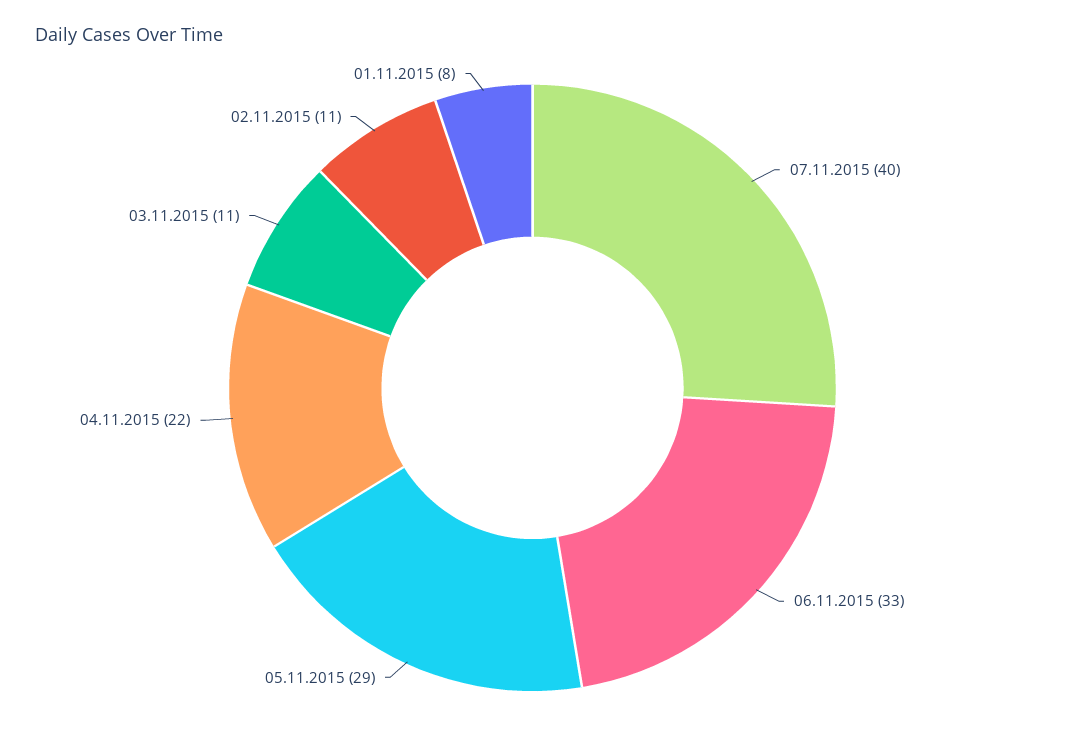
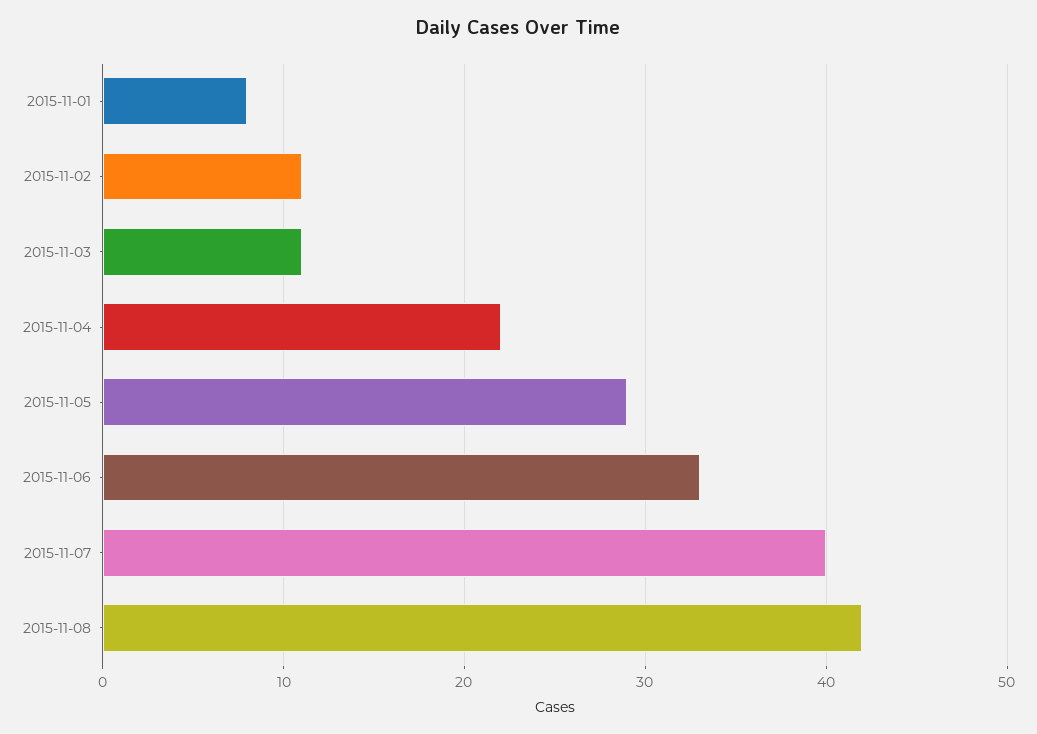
2015-11-08: none -> 42

